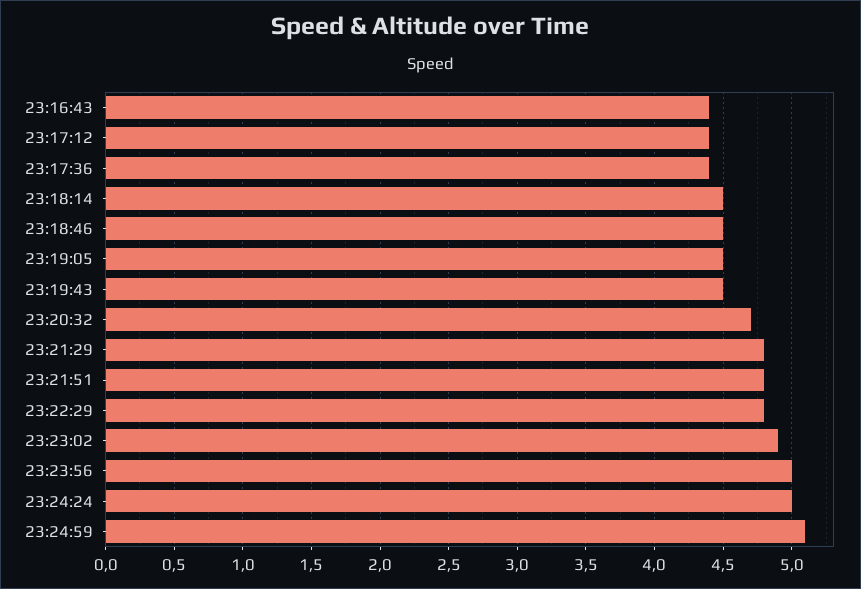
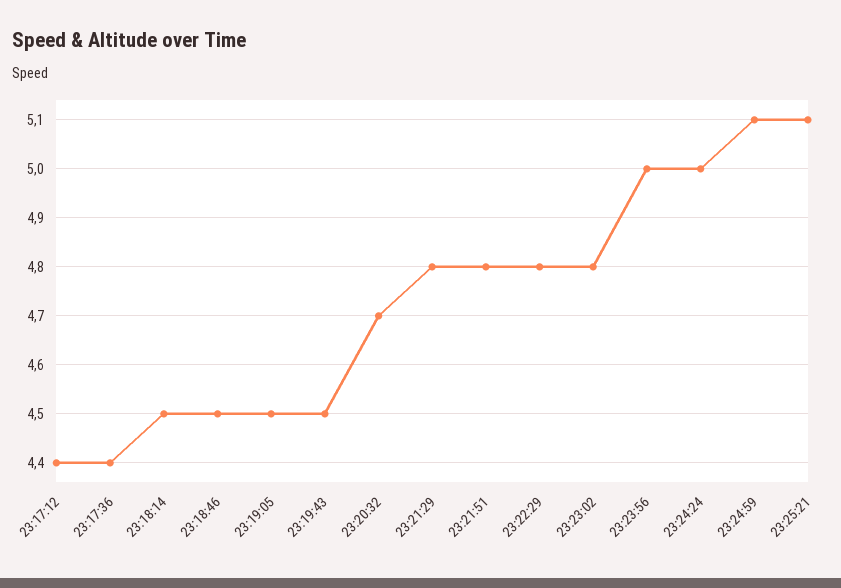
23:16:43: 4.4 -> none
23:23:02: 4.9 -> 4.8
23:25:21: none -> 5.1

